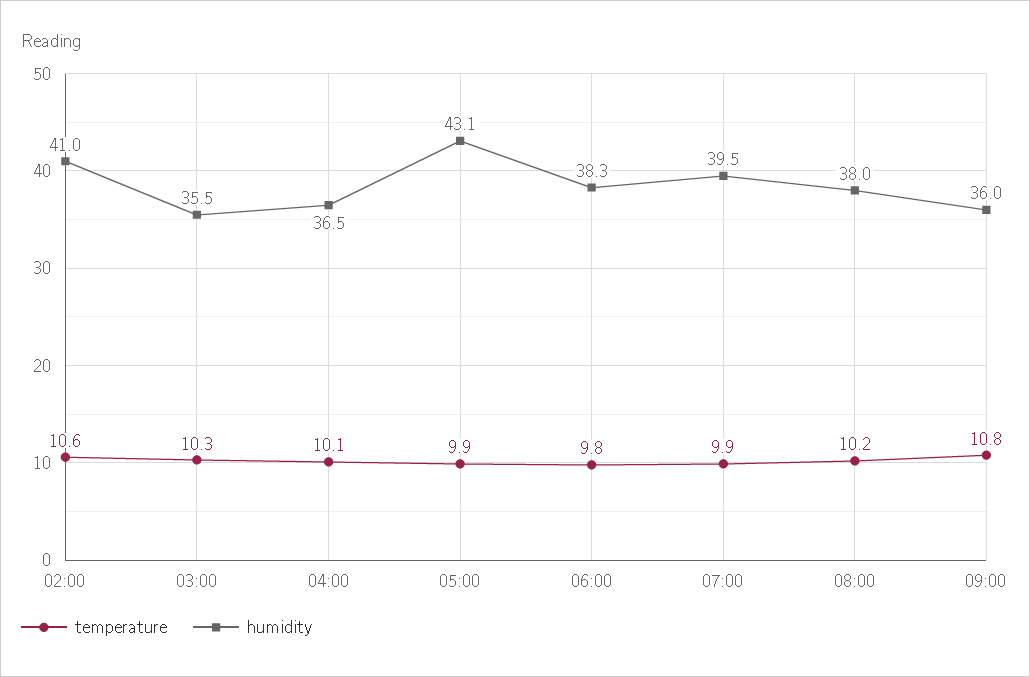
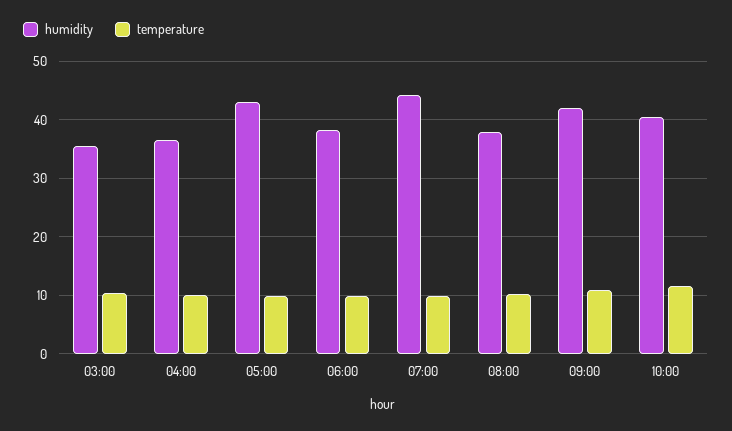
temperature, 02:00: 10.6 -> none
humidity, 02:00: 41 -> none
humidity, 07:00: 39.5 -> 44
humidity, 09:00: 36 -> 42
humidity, 10:00: none -> 40
temperature, 10:00: none -> 12

